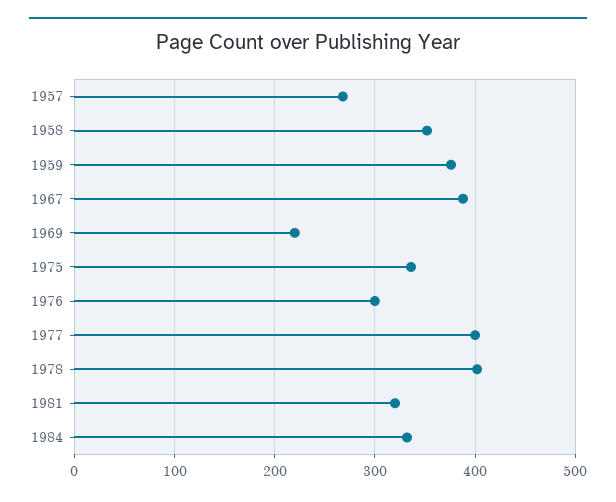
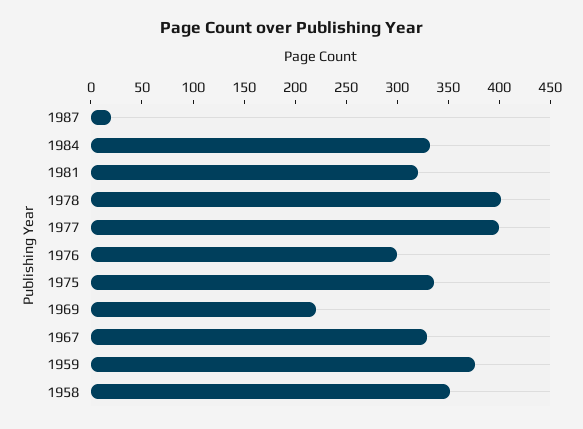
1957: 270 -> none
1967: 390 -> 330
1987: none -> 20

